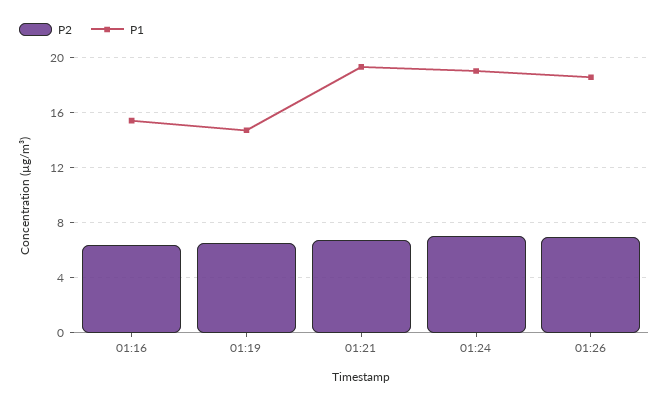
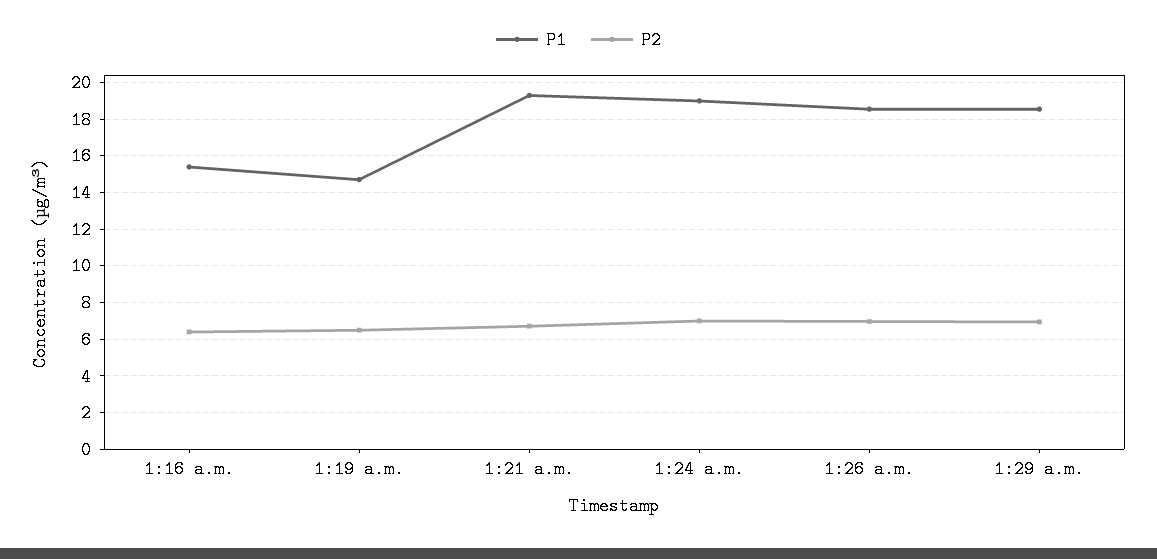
P1, 1:29 a.m.: none -> 18.5
P2, 1:29 a.m.: none -> 7

